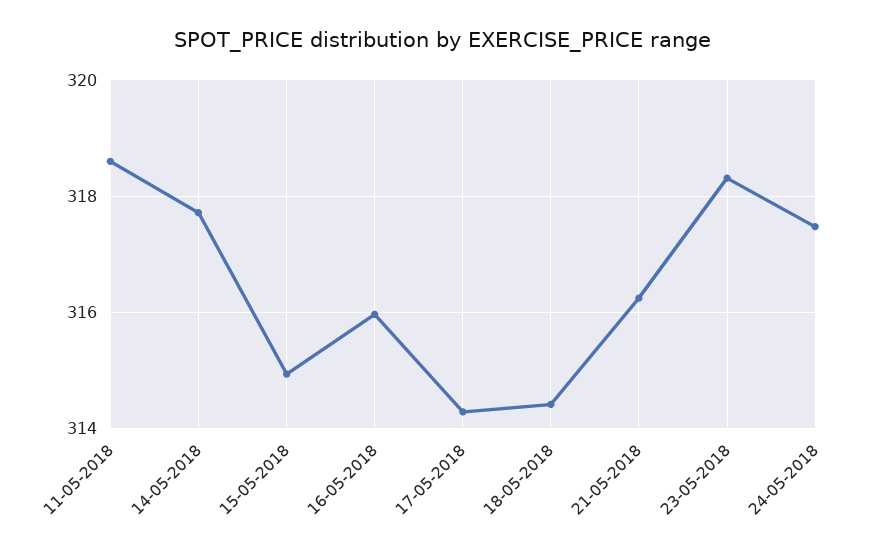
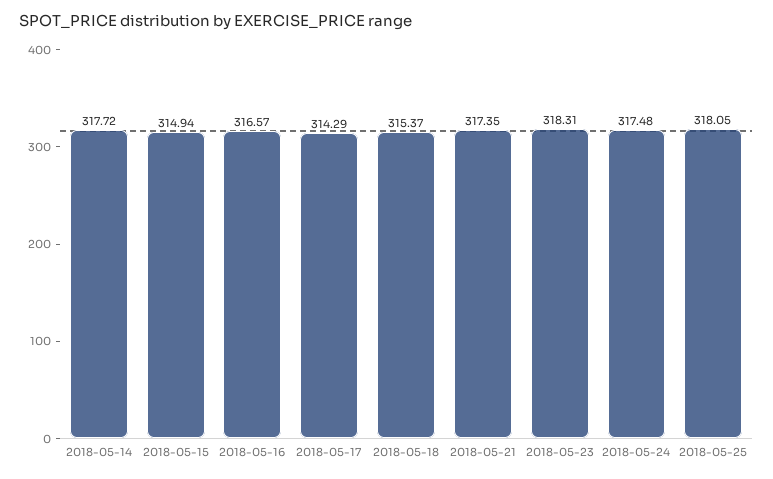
11-05-2018: 318.6 -> none
16-05-2018: 316 -> 316.57
18-05-2018: 314.4 -> 315.37
21-05-2018: 316.2 -> 317.35
2018-05-25: none -> 318.05

